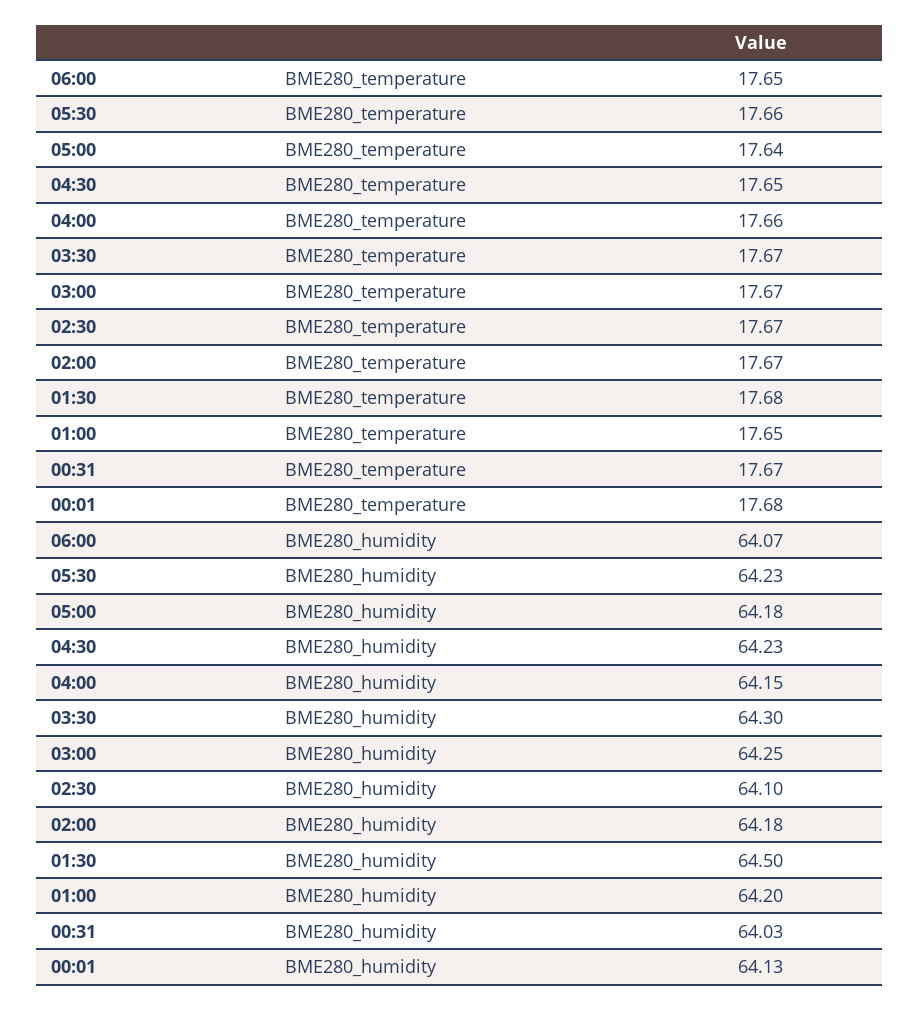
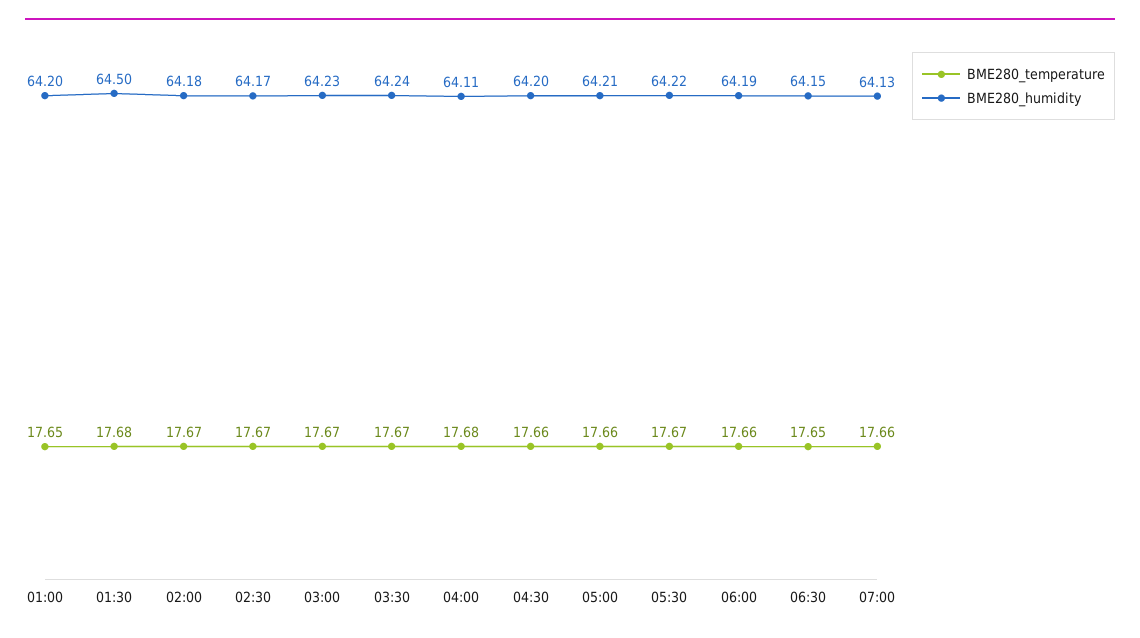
BME280_temperature, 06:00: 17.65 -> 17.66
BME280_temperature, 05:30: 17.66 -> 17.67
BME280_temperature, 05:00: 17.64 -> 17.66
BME280_temperature, 04:30: 17.65 -> 17.66
BME280_temperature, 04:00: 17.66 -> 17.68
BME280_temperature, 00:31: 17.67 -> none
BME280_temperature, 00:01: 17.68 -> none
BME280_humidity, 06:00: 64.07 -> 64.19
BME280_humidity, 05:30: 64.23 -> 64.22
BME280_humidity, 05:00: 64.18 -> 64.21
BME280_humidity, 04:30: 64.23 -> 64.2
BME280_humidity, 04:00: 64.15 -> 64.11
BME280_humidity, 03:30: 64.3 -> 64.24
BME280_humidity, 03:00: 64.25 -> 64.23
BME280_humidity, 02:30: 64.1 -> 64.17
BME280_humidity, 00:31: 64.03 -> none
BME280_humidity, 00:01: 64.13 -> none
BME280_temperature, 06:30: none -> 17.65
BME280_humidity, 06:30: none -> 64.15
BME280_temperature, 07:00: none -> 17.66
BME280_humidity, 07:00: none -> 64.13

